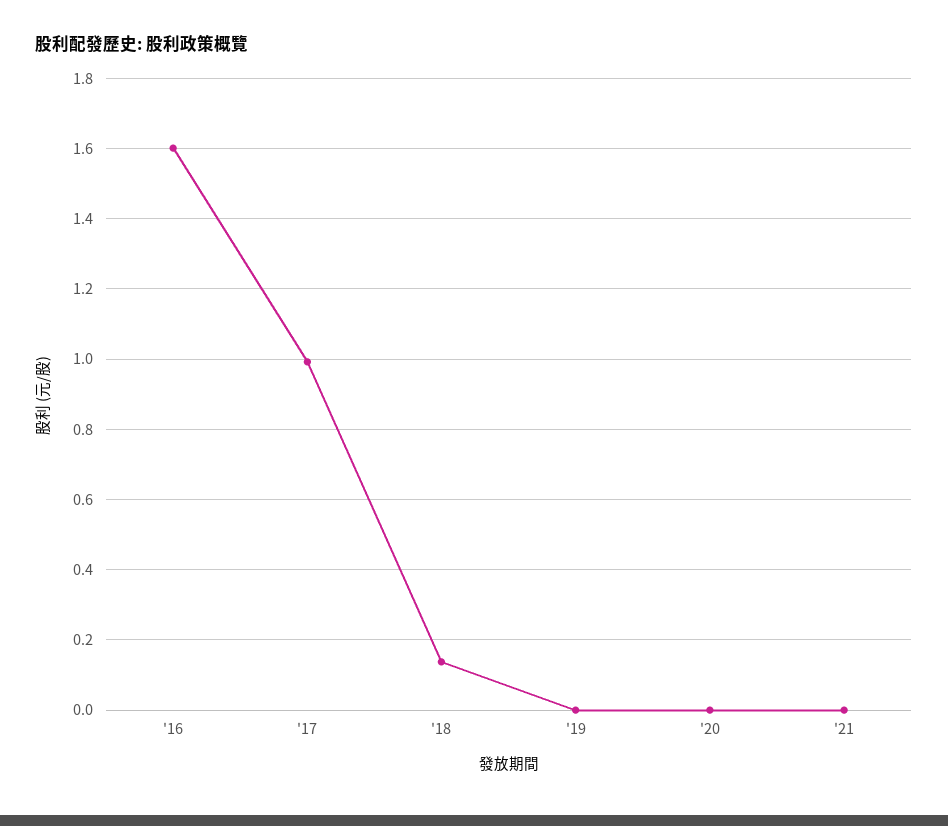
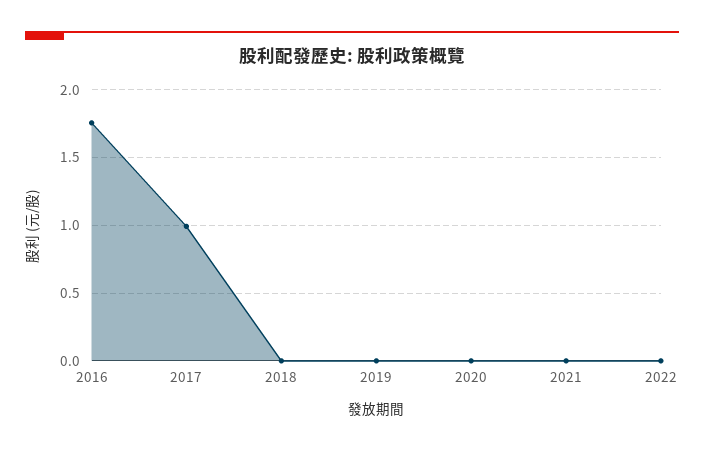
'16: 1.6 -> 1.75
'18: 0.14 -> 0
2022: none -> 0

